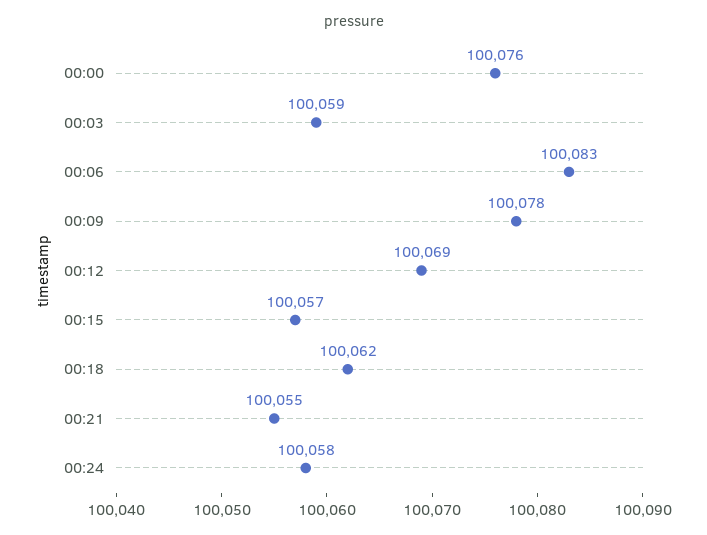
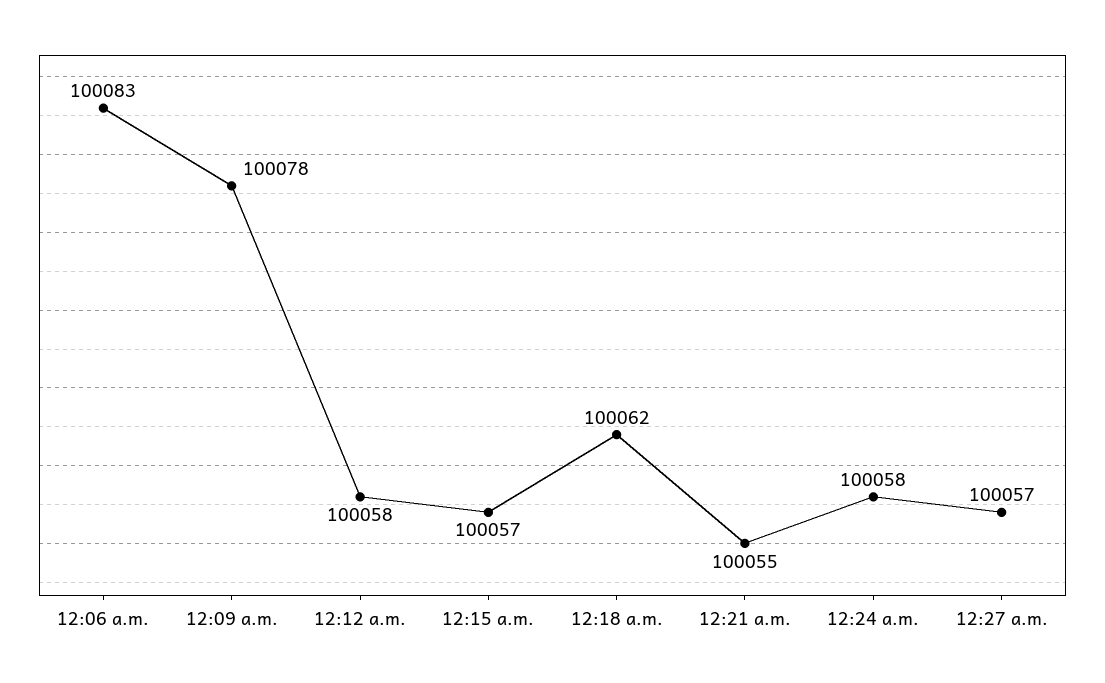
00:00: 100076 -> none
00:03: 100059 -> none
00:12: 100069 -> 100058
12:27 a.m.: none -> 100057

